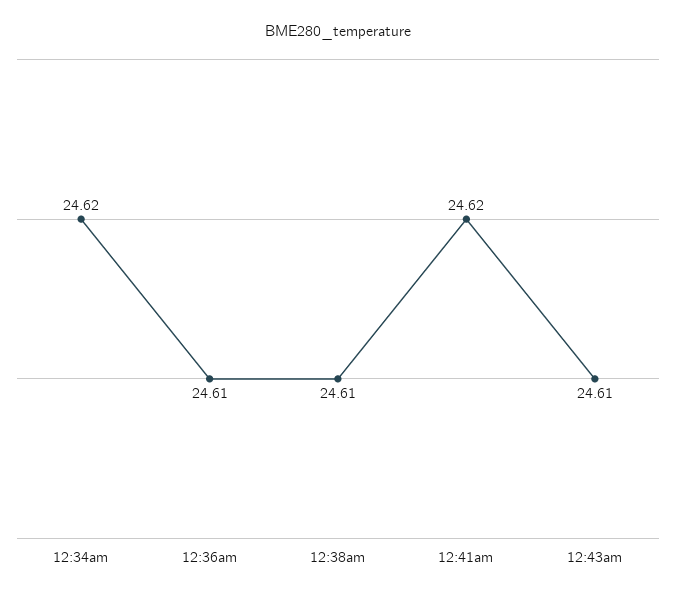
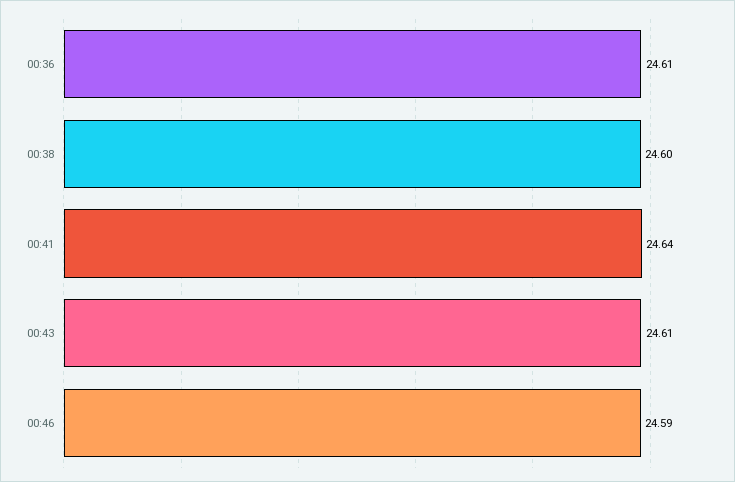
12:34am: 24.62 -> none
12:38am: 24.61 -> 24.6
12:41am: 24.62 -> 24.64
00:46: none -> 24.59

